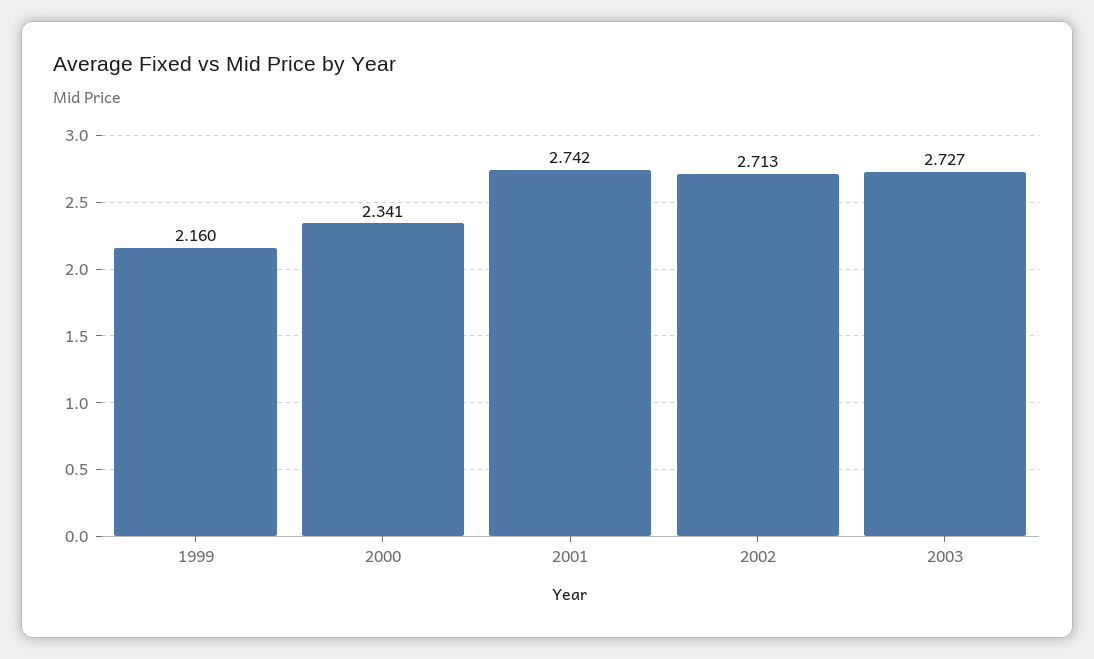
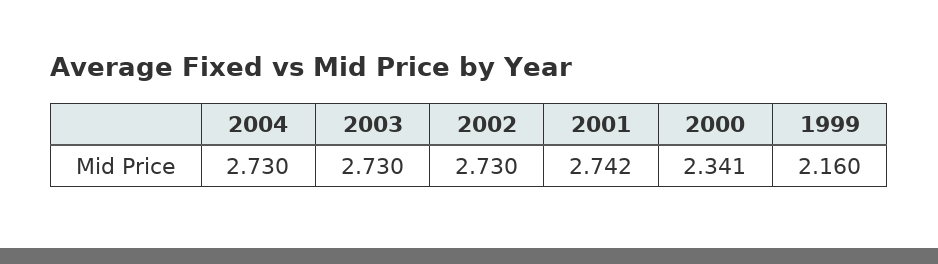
2002: 2.713 -> 2.73
2003: 2.727 -> 2.73
2004: none -> 2.73

